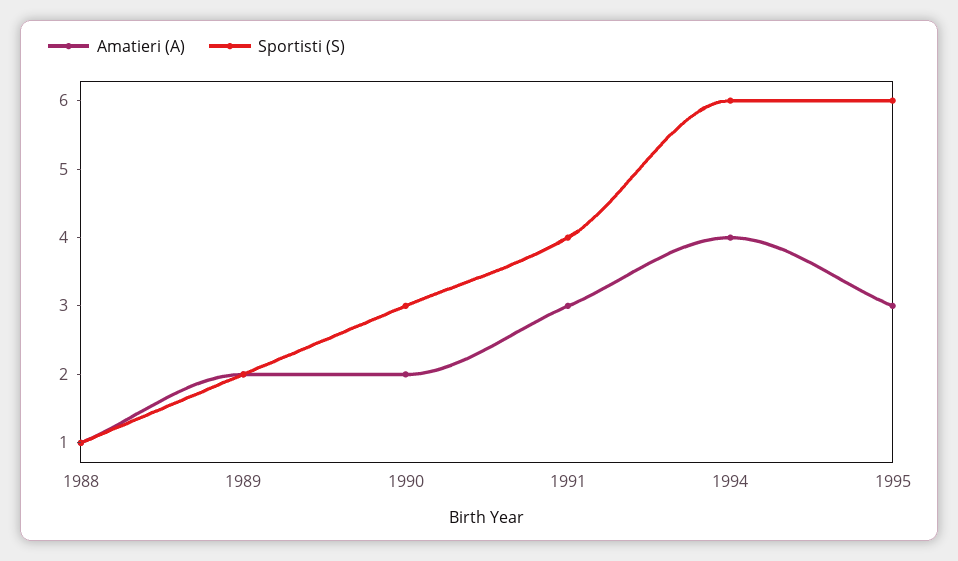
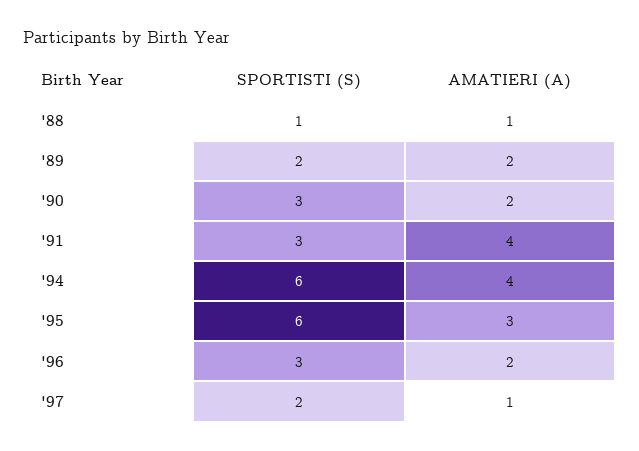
Amatieri (A), 1991: 3 -> 4
Sportisti (S), 1991: 4 -> 3
Sportisti (S), '96: none -> 3
Amatieri (A), '96: none -> 2
Sportisti (S), '97: none -> 2
Amatieri (A), '97: none -> 1

